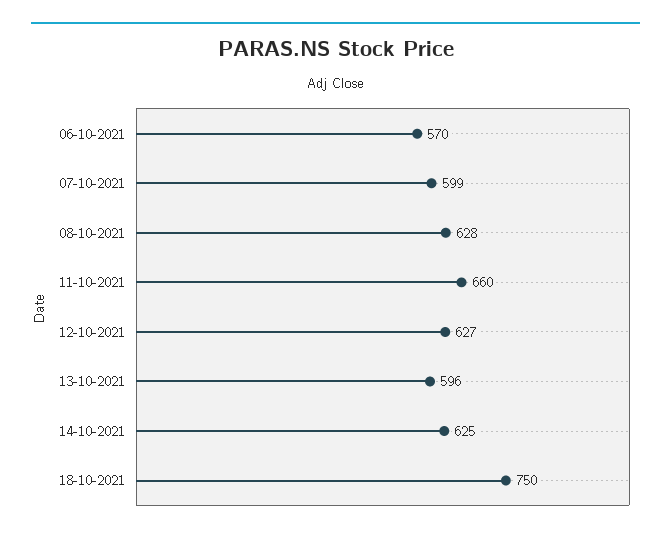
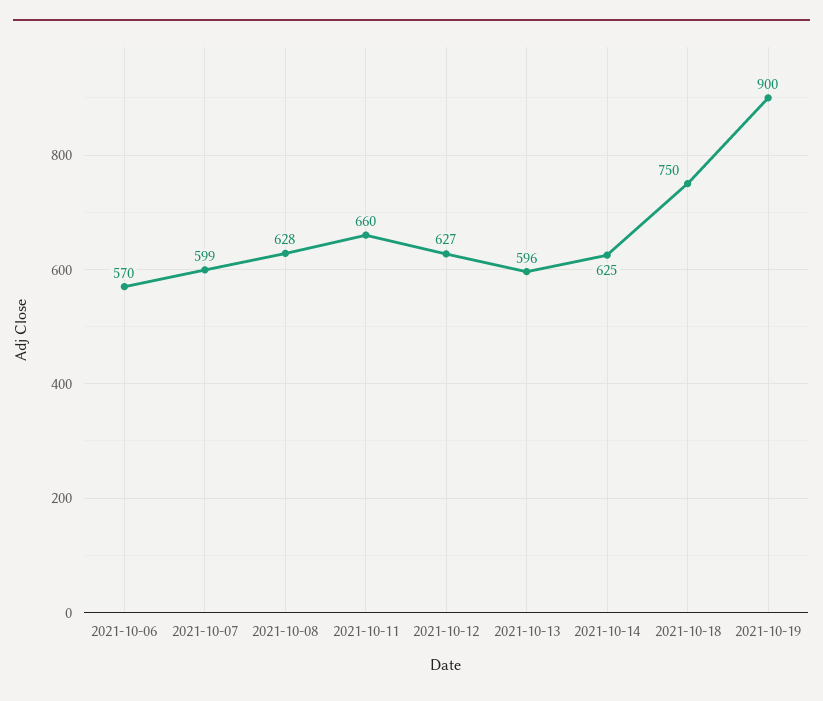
2021-10-19: none -> 900

